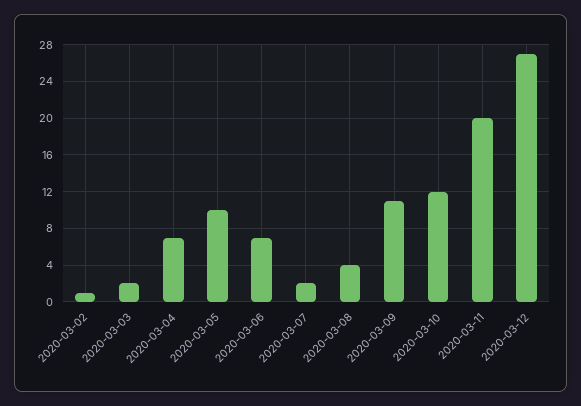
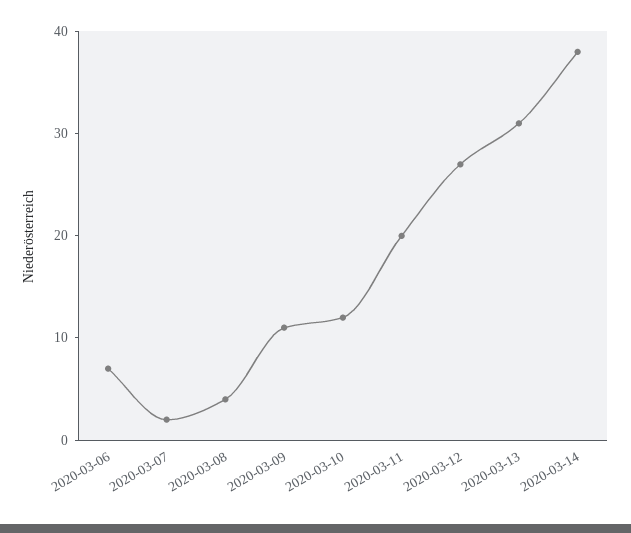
2020-03-02: 1 -> none
2020-03-03: 2 -> none
2020-03-04: 7 -> none
2020-03-05: 10 -> none
2020-03-13: none -> 31
2020-03-14: none -> 38

